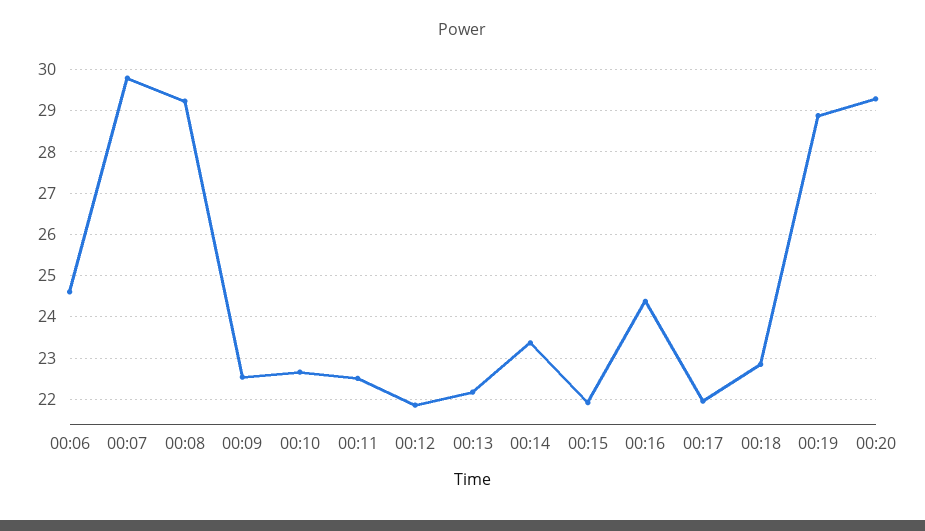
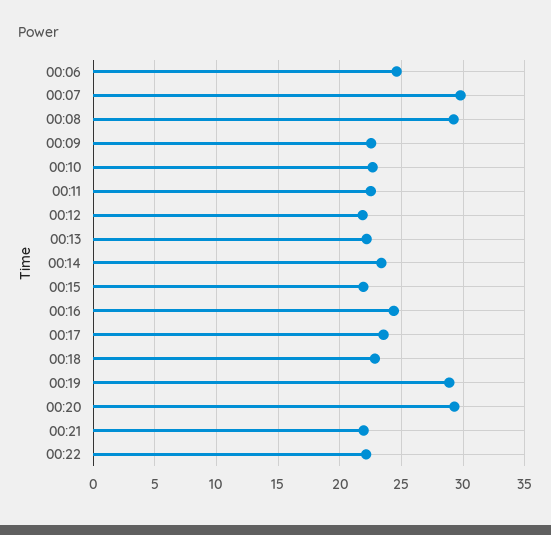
00:17: 22 -> 23.5
00:21: none -> 22
00:22: none -> 22

